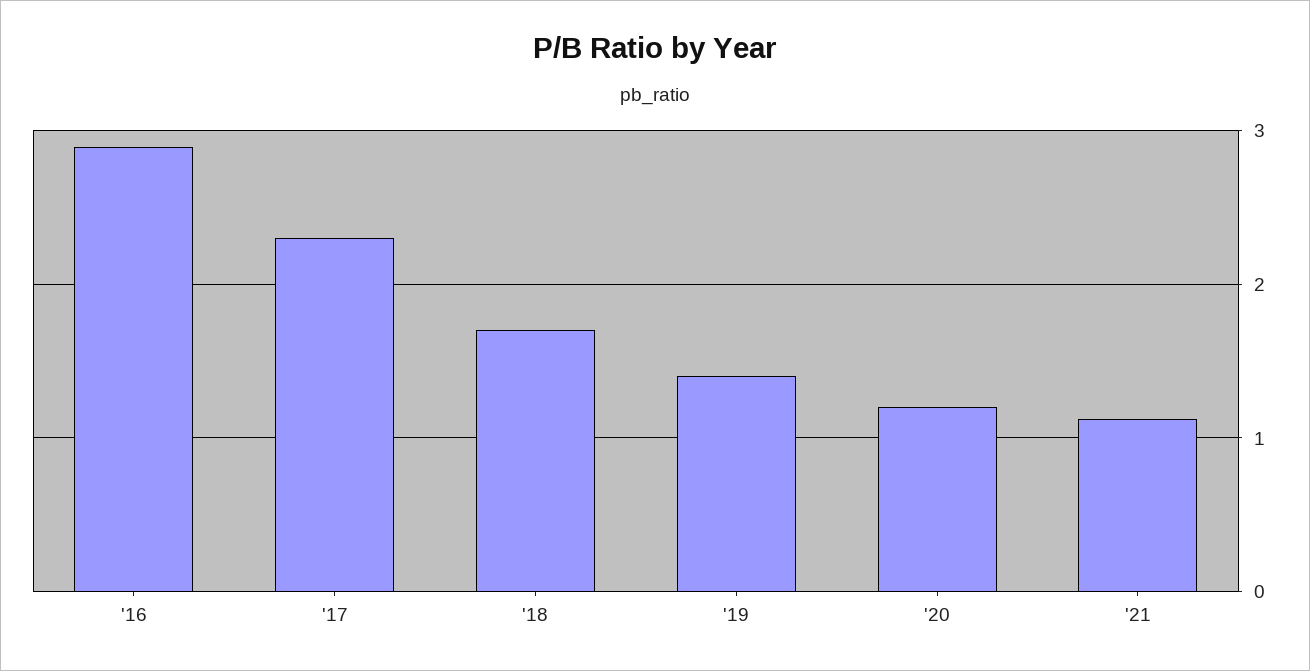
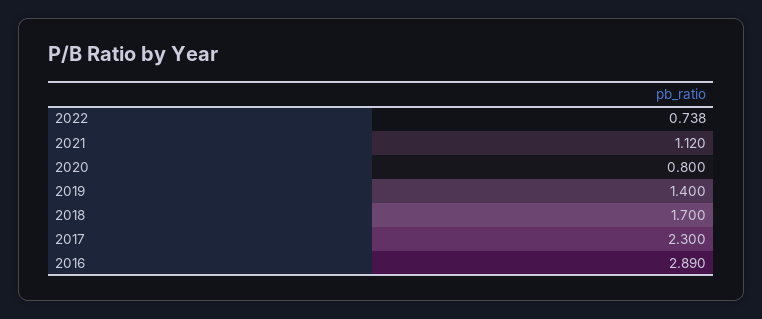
'20: 1.2 -> 0.8
2022: none -> 0.738

